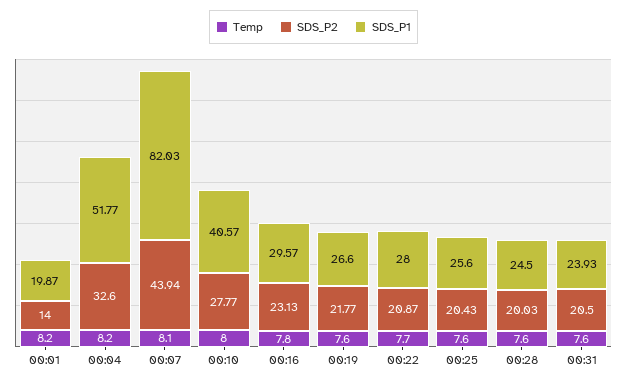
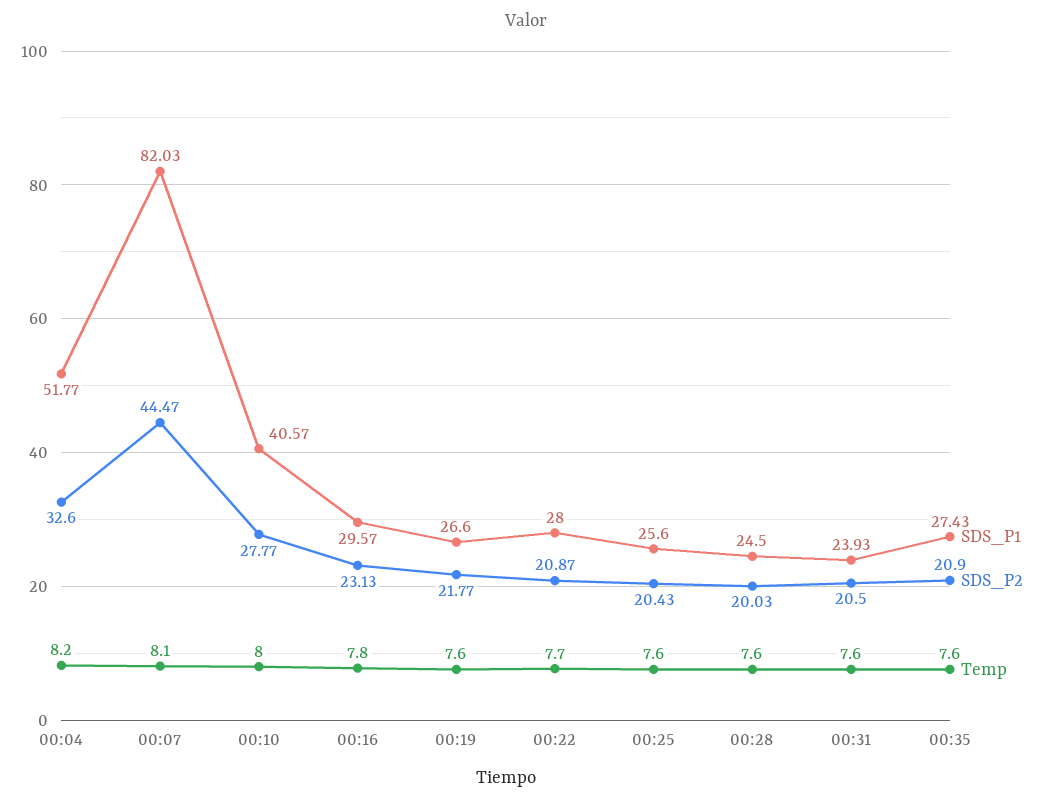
Temp, 00:01: 8.2 -> none
SDS_P2, 00:01: 14 -> none
SDS_P1, 00:01: 19.87 -> none
SDS_P2, 00:07: 43.94 -> 44.47
SDS_P1, 00:35: none -> 27.43
SDS_P2, 00:35: none -> 20.9
Temp, 00:35: none -> 7.6

